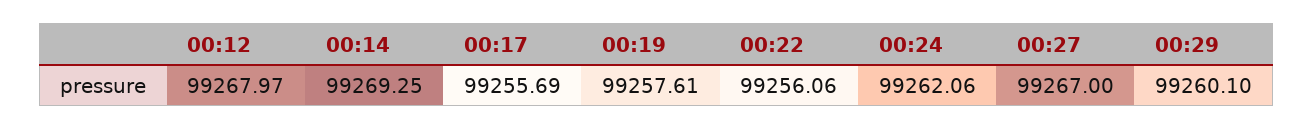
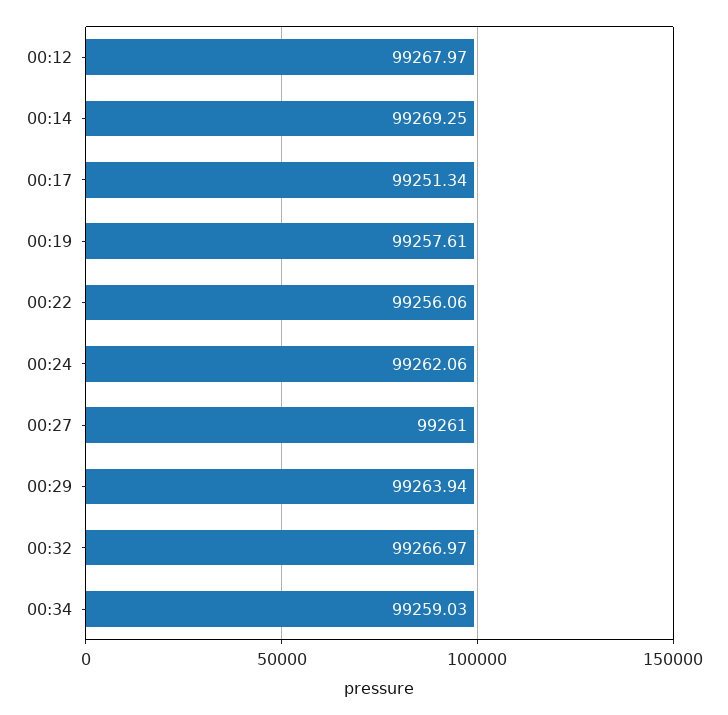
00:17: 99255.69 -> 99251.34
00:27: 99267 -> 99261
00:29: 99260.1 -> 99263.94
00:32: none -> 99266.97
00:34: none -> 99259.03

